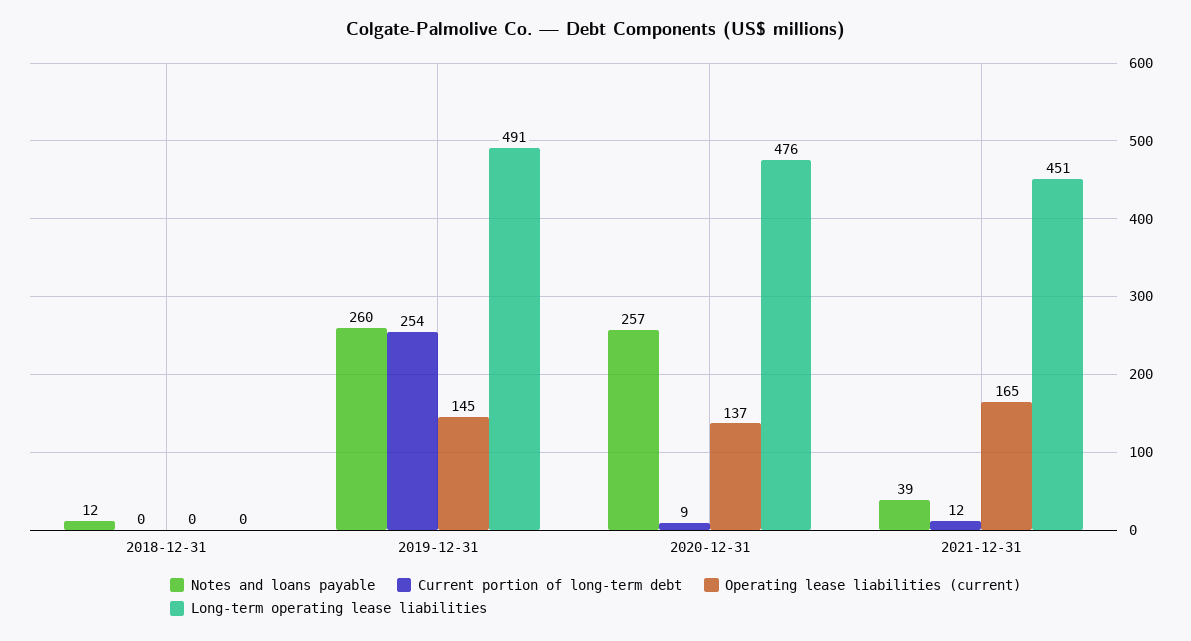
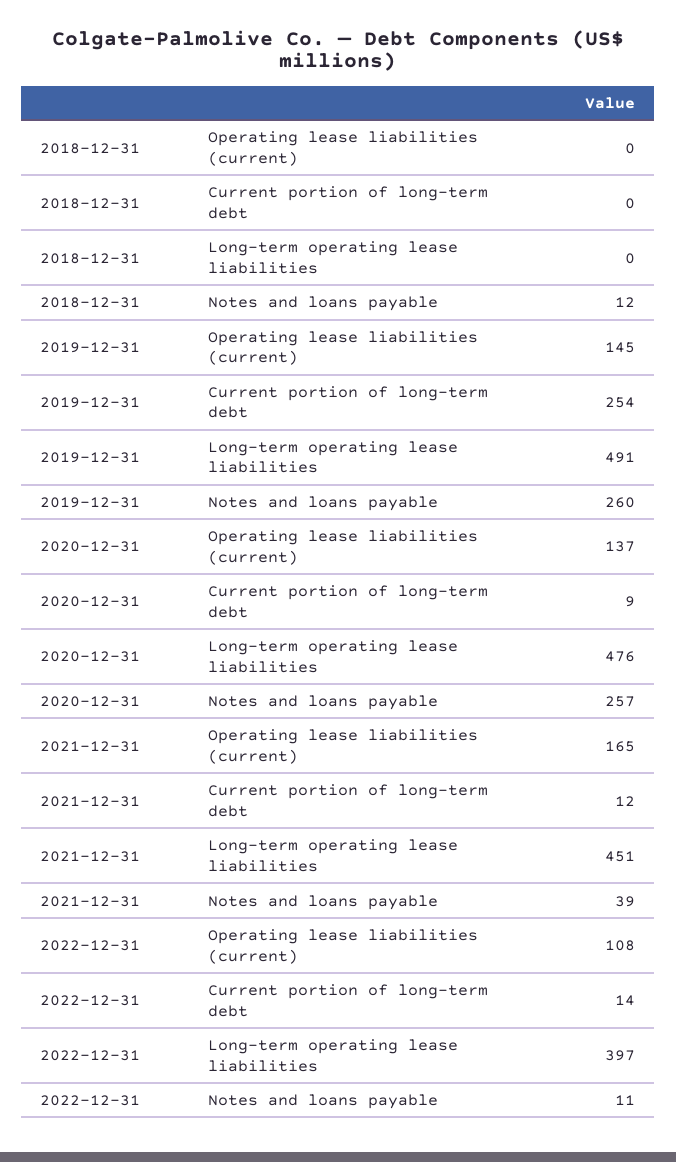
Operating lease liabilities (current), 2022-12-31: none -> 108
Current portion of long-term debt, 2022-12-31: none -> 14
Long-term operating lease liabilities, 2022-12-31: none -> 397
Notes and loans payable, 2022-12-31: none -> 11

